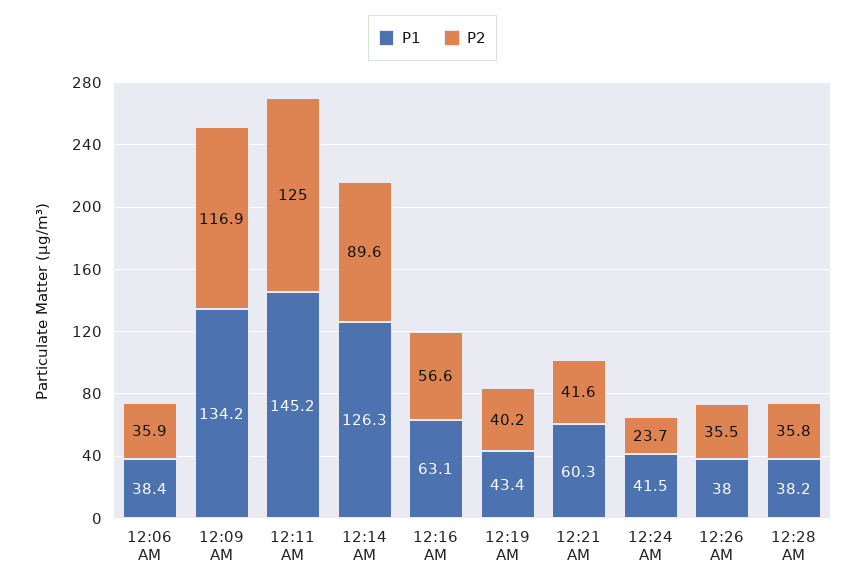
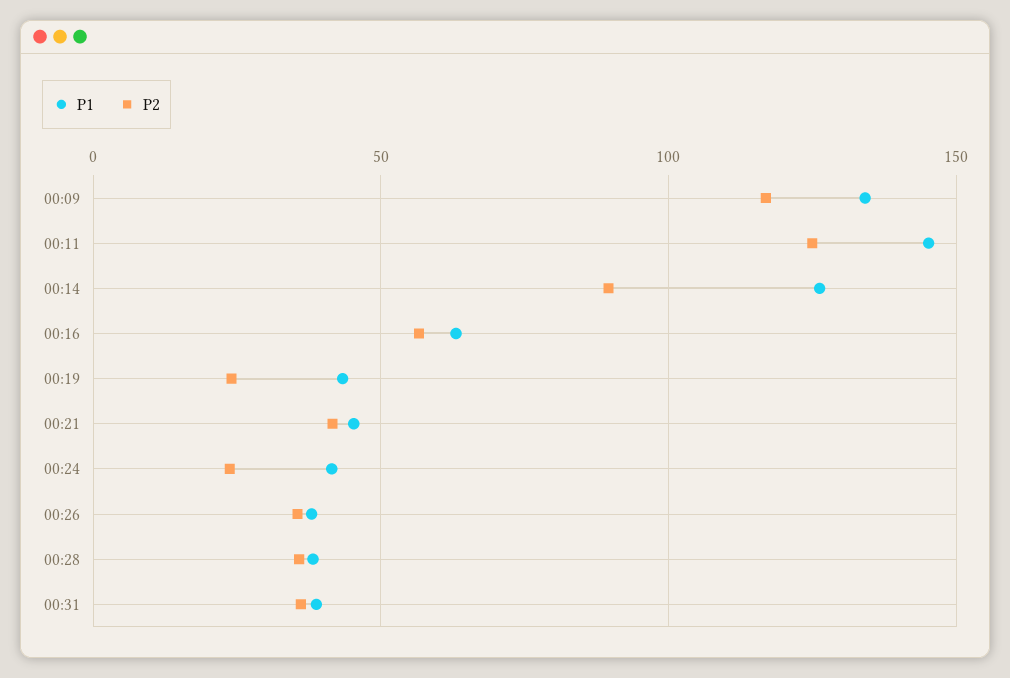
P1, 12:06 AM: 38.4 -> none
P2, 12:06 AM: 35.9 -> none
P2, 12:19 AM: 40.2 -> 25
P1, 12:21 AM: 60.3 -> 45
P1, 00:31: none -> 40
P2, 00:31: none -> 35

